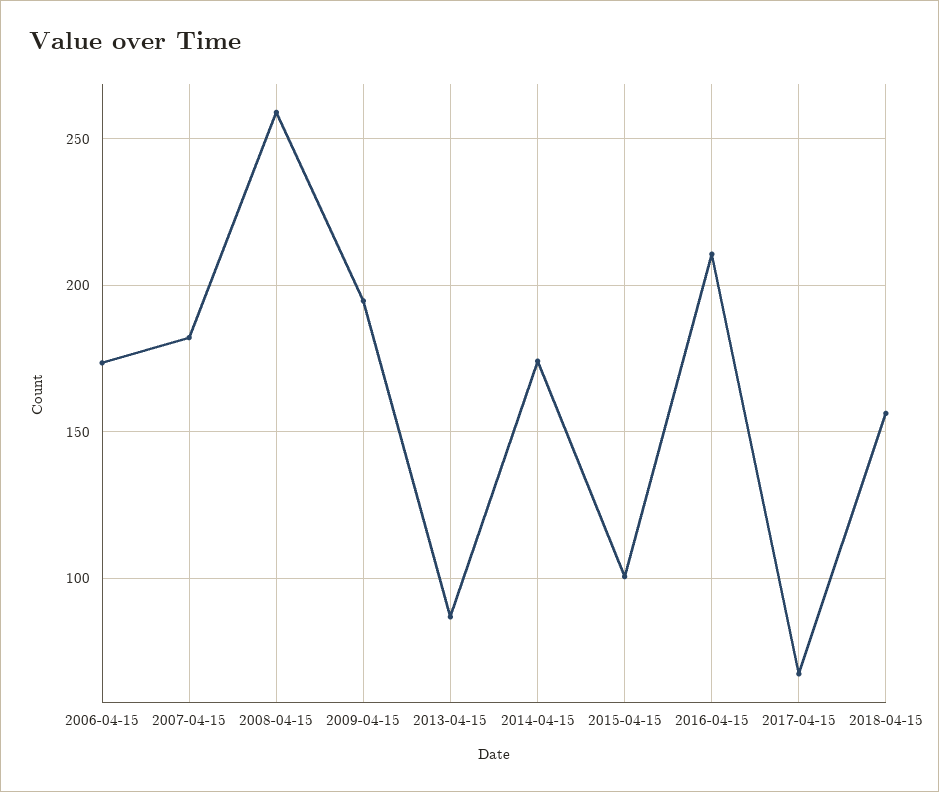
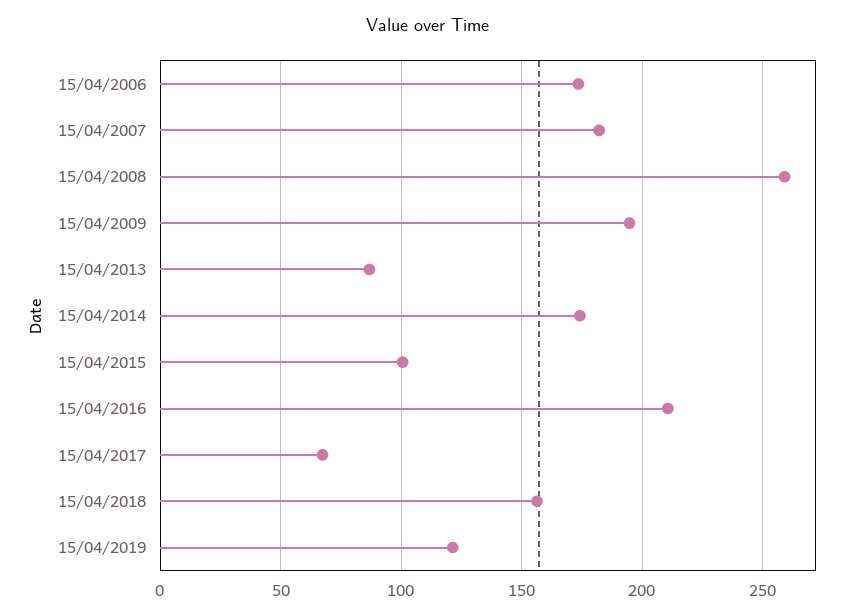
15/04/2019: none -> 120

